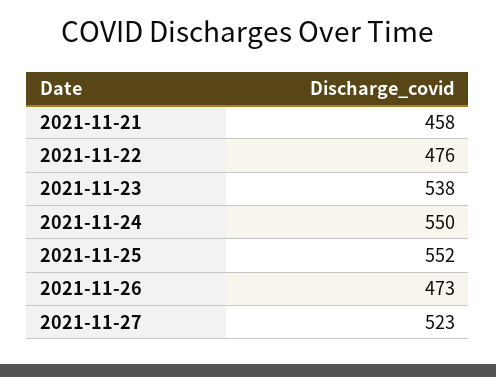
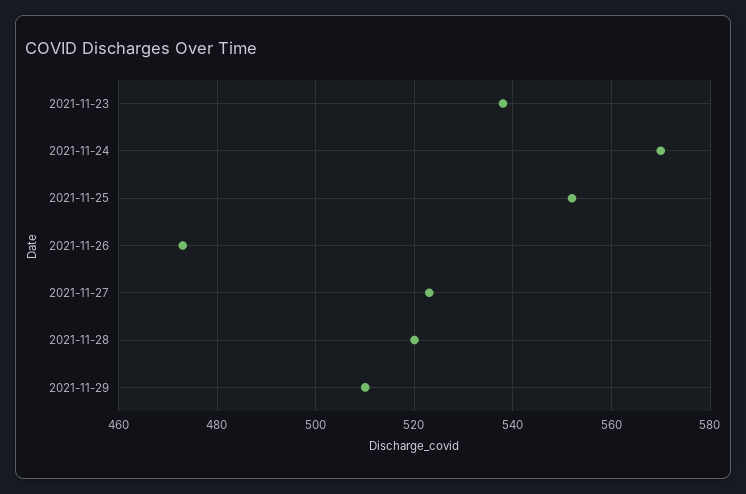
2021-11-21: 458 -> none
2021-11-22: 476 -> none
2021-11-24: 550 -> 570
2021-11-28: none -> 520
2021-11-29: none -> 510

